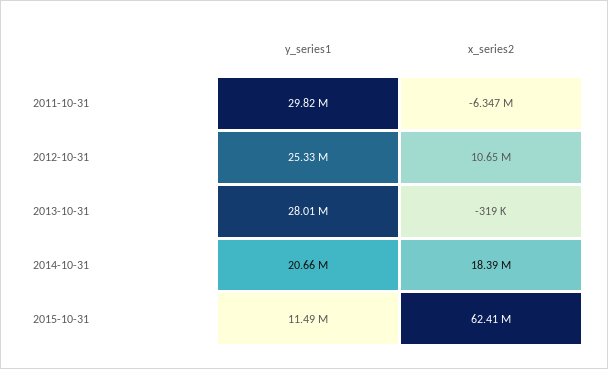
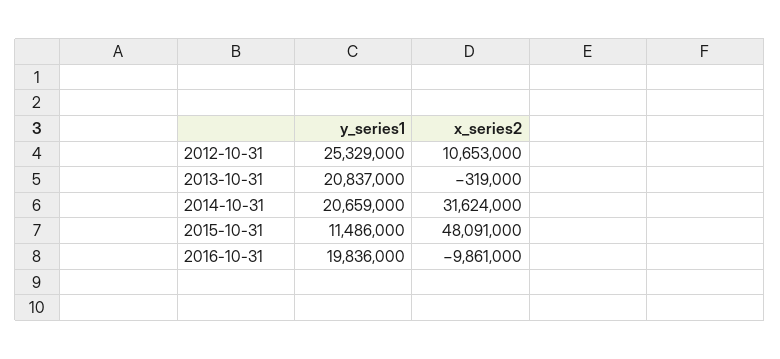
y_series1, 2011-10-31: 29820000 -> none
x_series2, 2011-10-31: -6347000 -> none
y_series1, 2013-10-31: 28010000 -> 20837000
x_series2, 2014-10-31: 18390000 -> 31624000
x_series2, 2015-10-31: 62410000 -> 48091000
y_series1, 2016-10-31: none -> 19836000
x_series2, 2016-10-31: none -> -9861000

